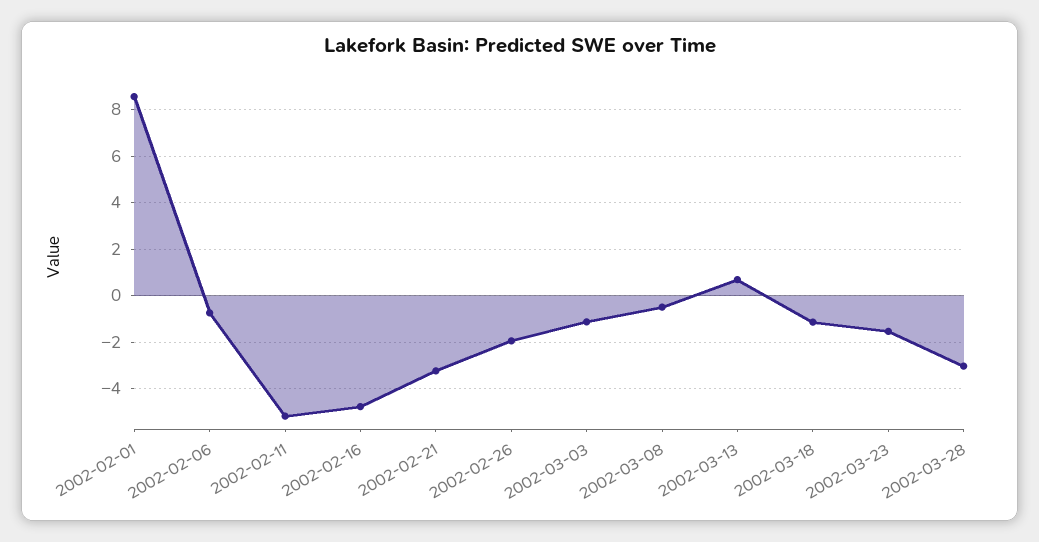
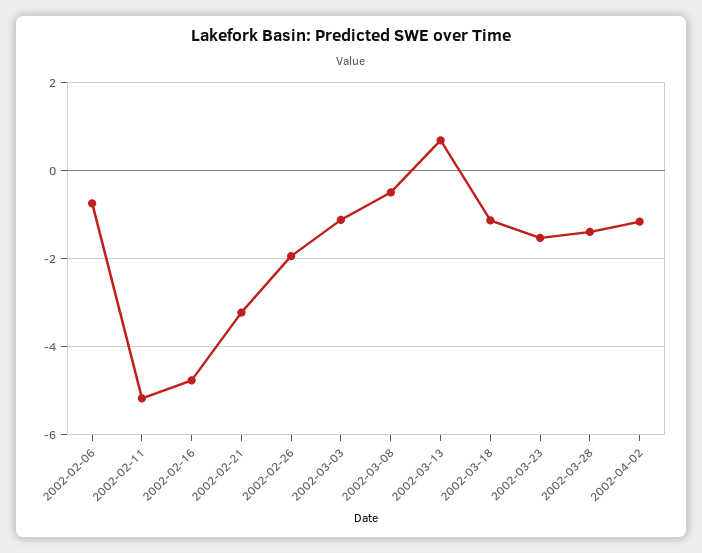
2002-02-01: 8.5 -> none
2002-03-28: -3 -> -1.4
2002-04-02: none -> -1.2

